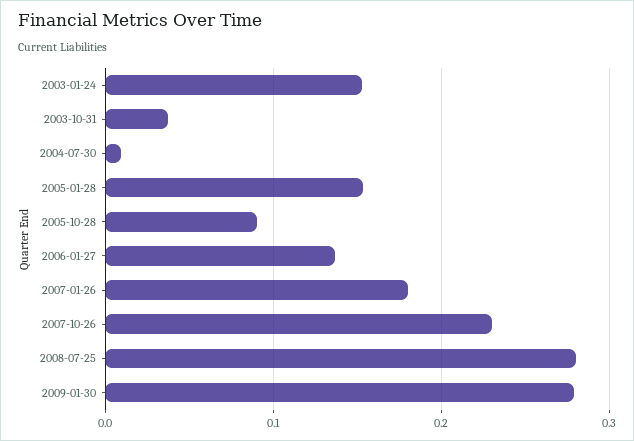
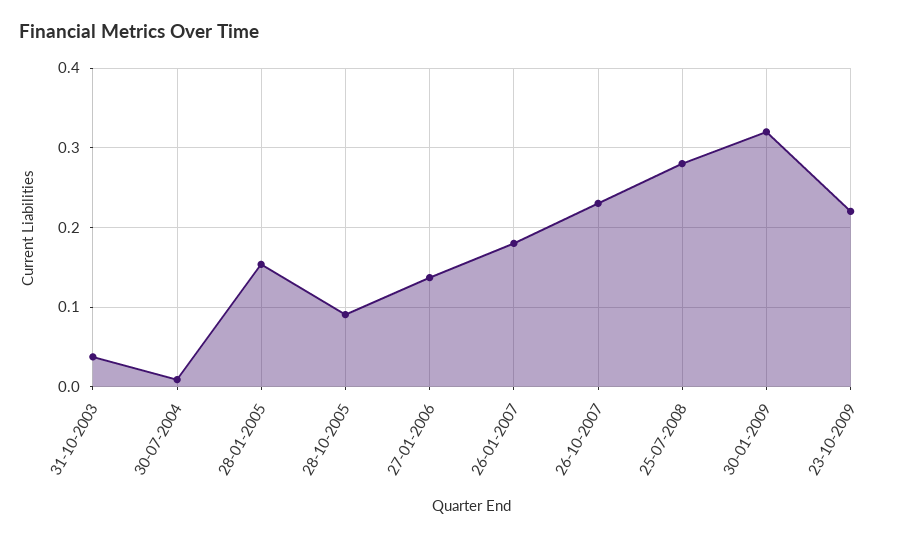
2003-01-24: 0.15 -> none
2009-01-30: 0.28 -> 0.32
23-10-2009: none -> 0.22

